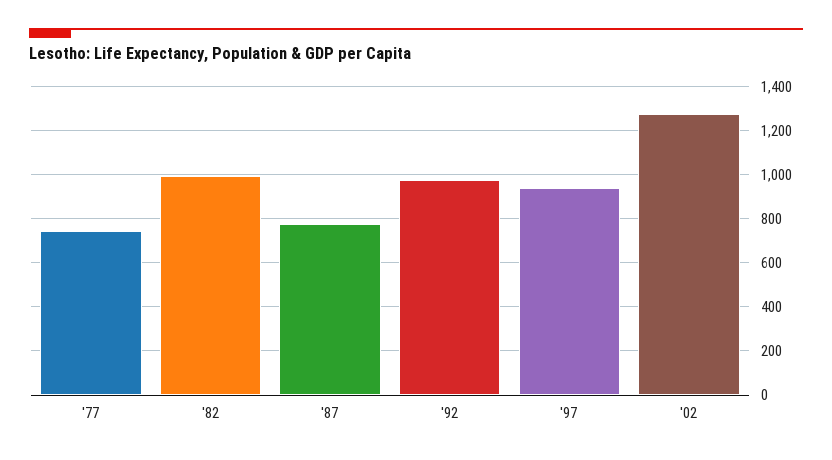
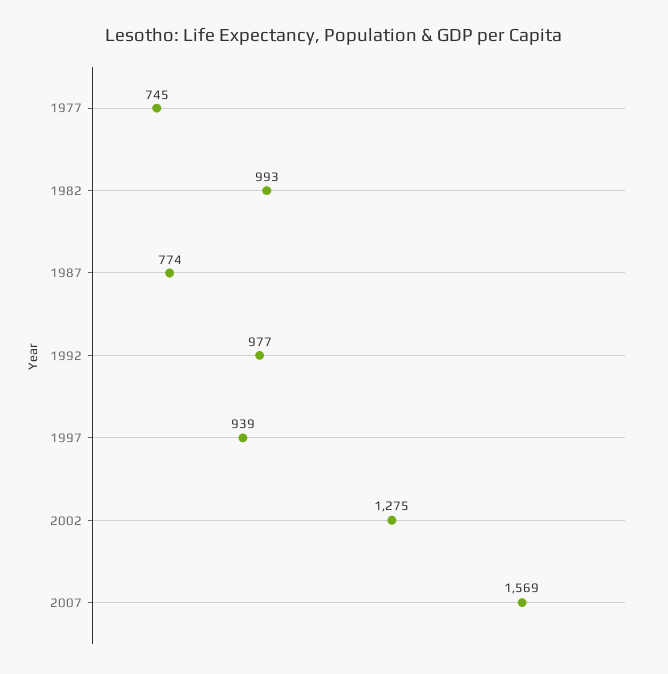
2007: none -> 1569

